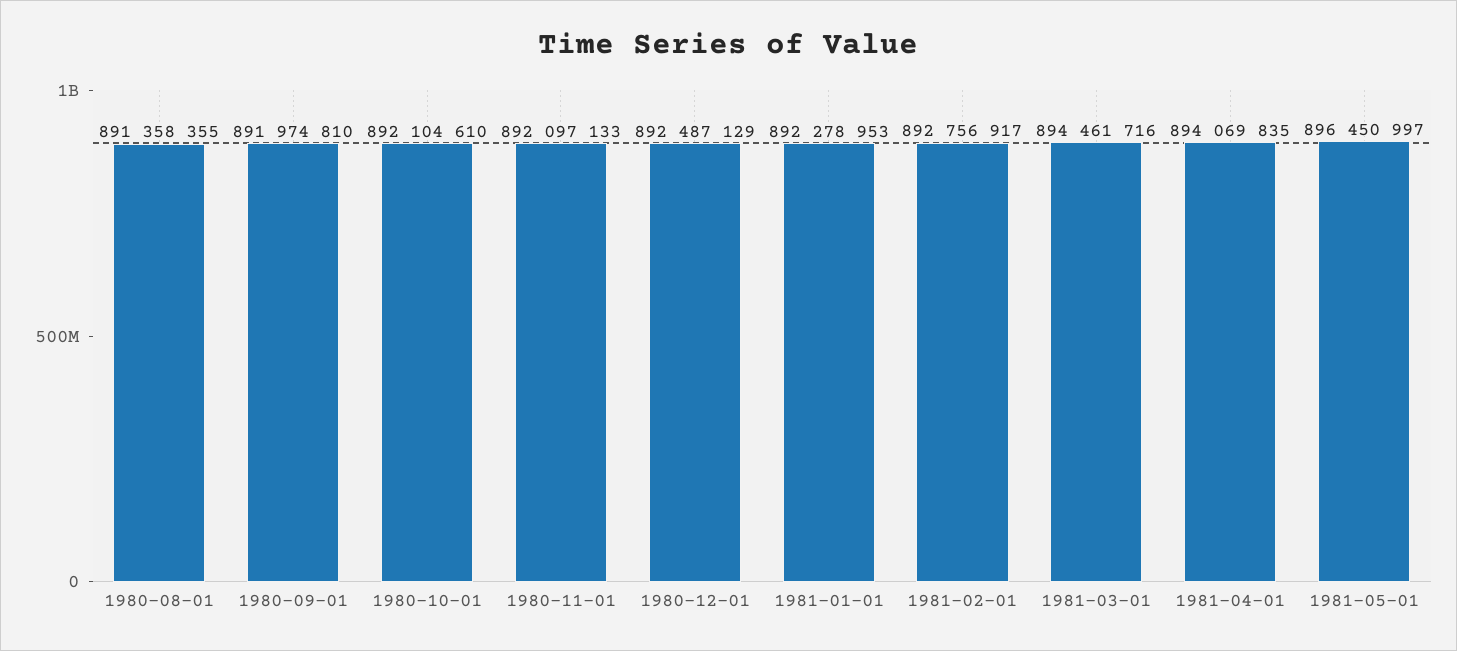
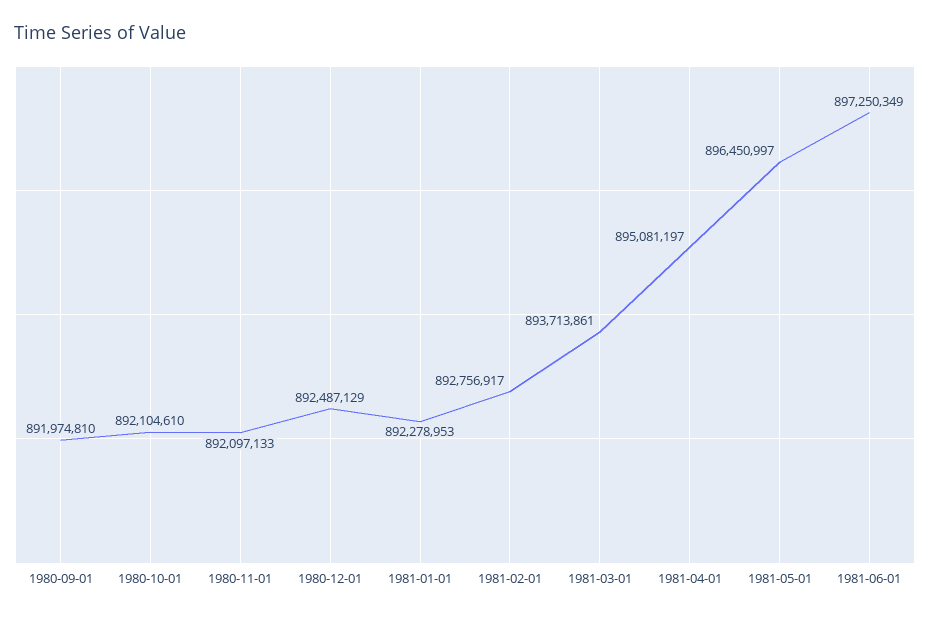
1980-08-01: 891358355 -> none
1981-03-01: 894461716 -> 893713861
1981-04-01: 894069835 -> 895081197
1981-06-01: none -> 897250349

